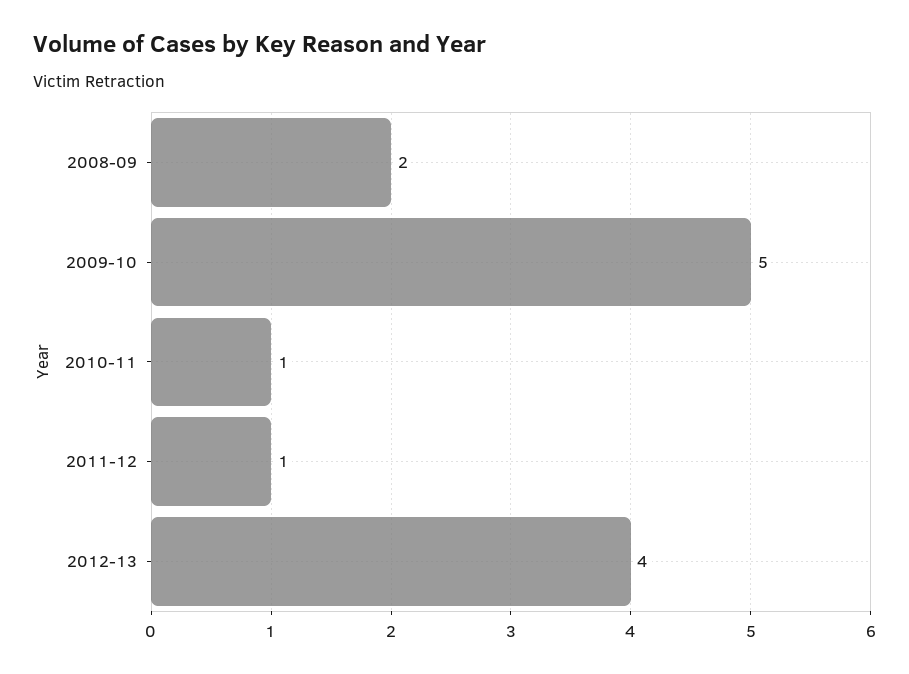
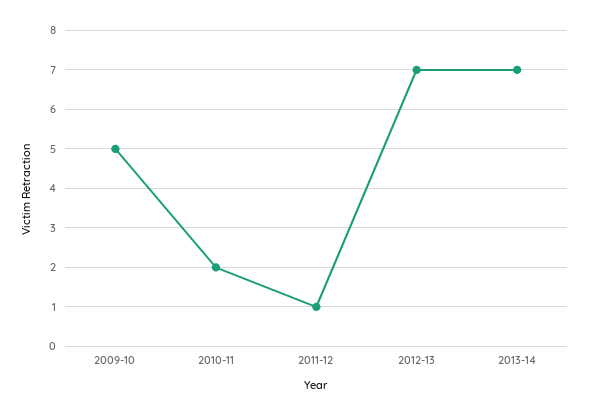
2008-09: 2 -> none
2010-11: 1 -> 2
2012-13: 4 -> 7
2013-14: none -> 7

